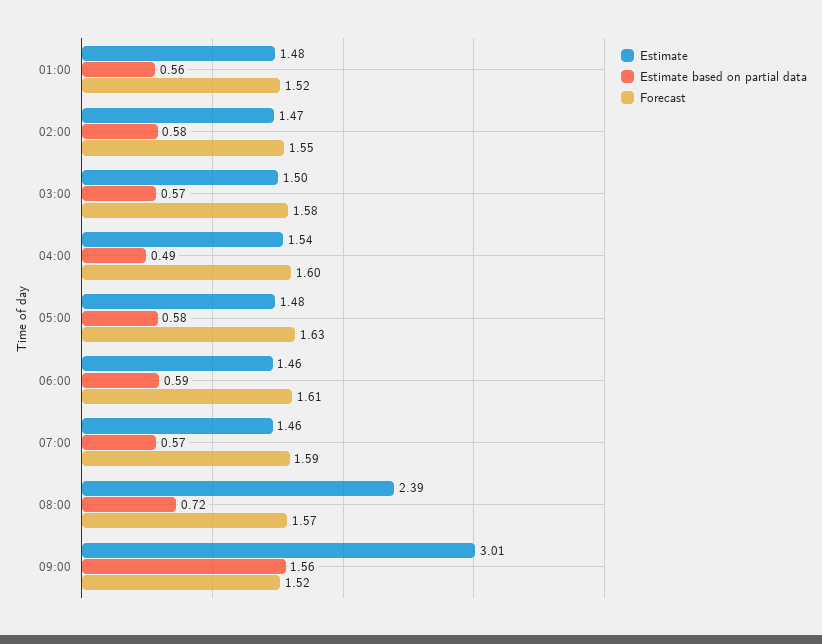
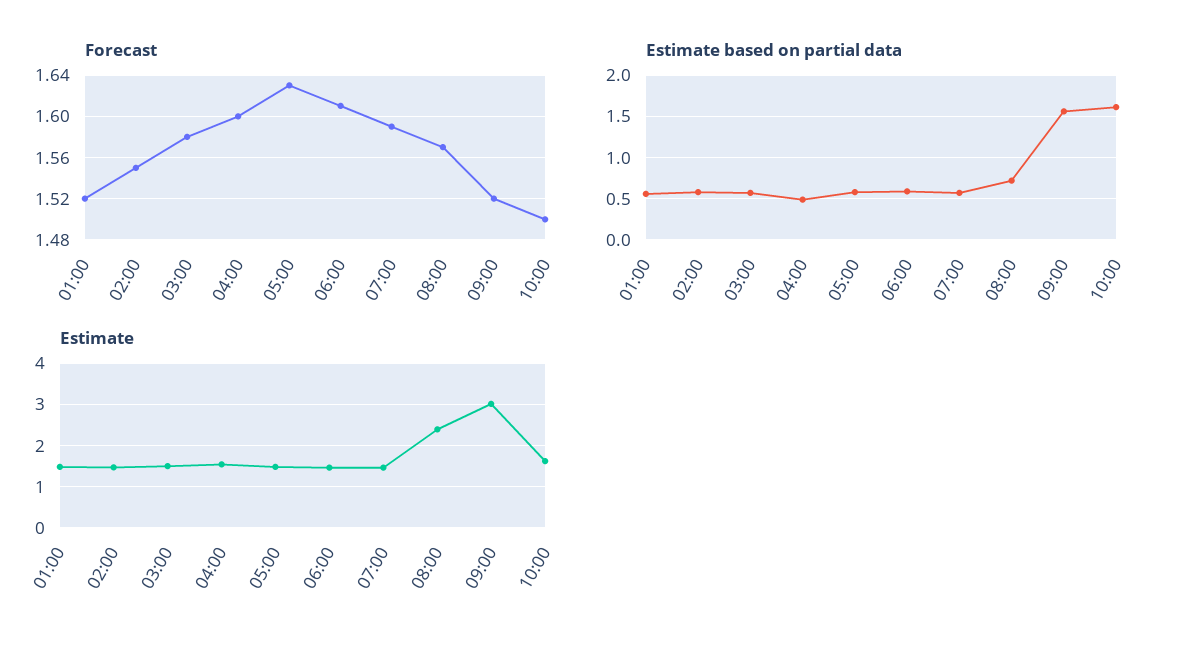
Forecast, 10:00: none -> 1.5
Estimate based on partial data, 10:00: none -> 1.6
Estimate, 10:00: none -> 1.6

